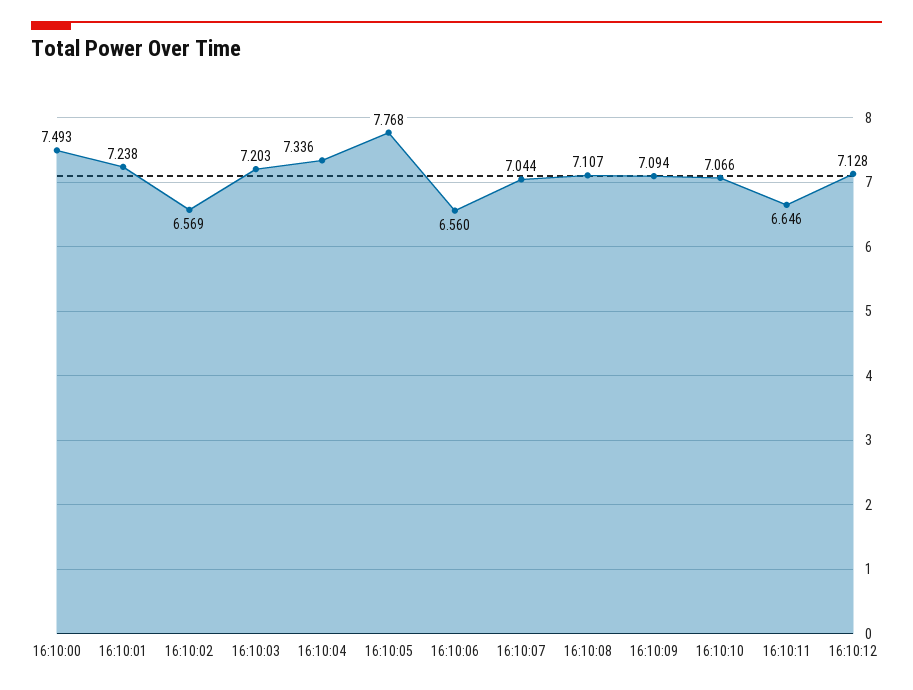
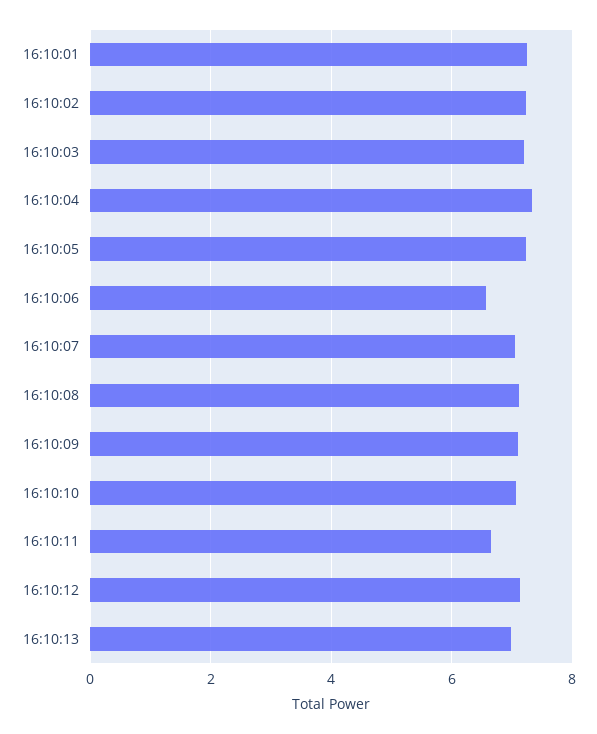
16:10:00: 7.493 -> none
16:10:02: 6.569 -> 7.2
16:10:05: 7.768 -> 7.2
16:10:13: none -> 7

